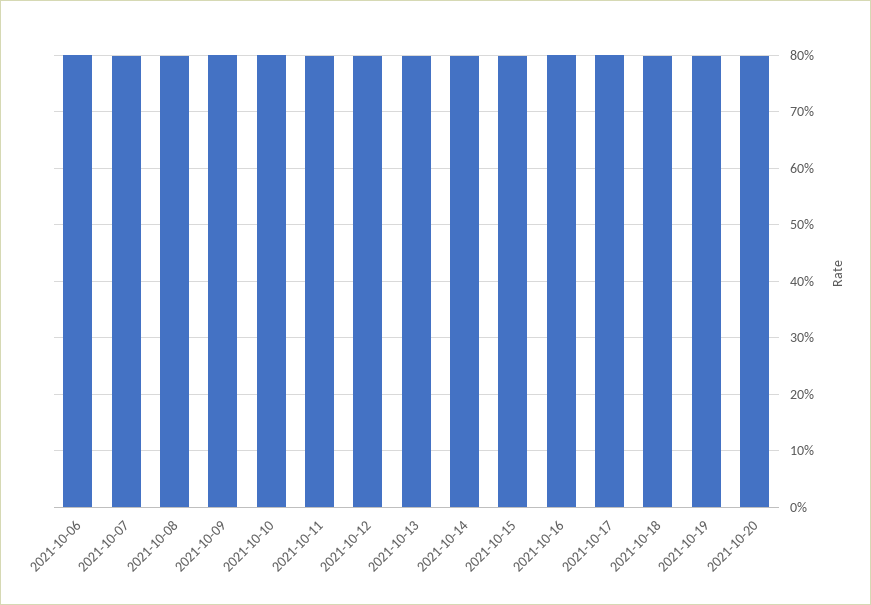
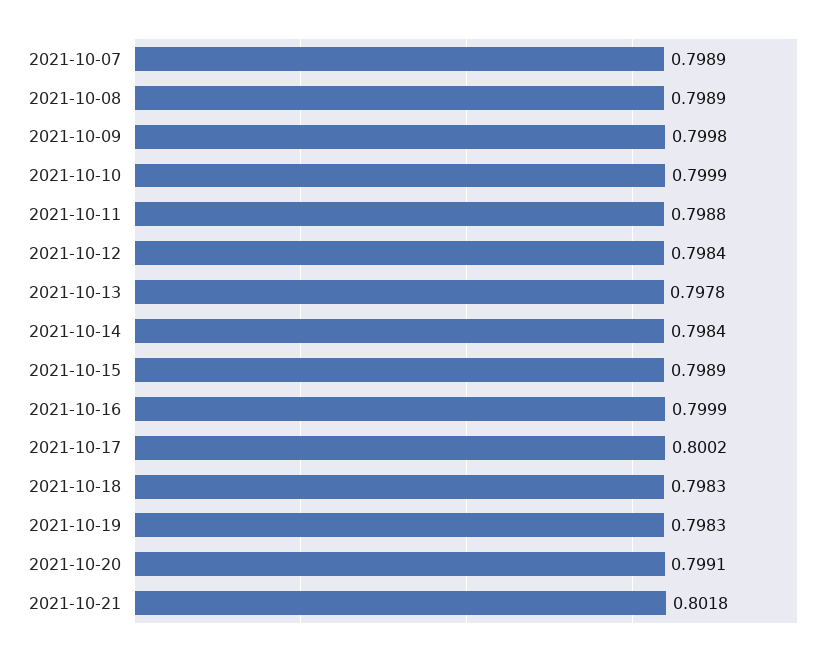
2021-10-06: 0.8 -> none
2021-10-21: none -> 0.8018

